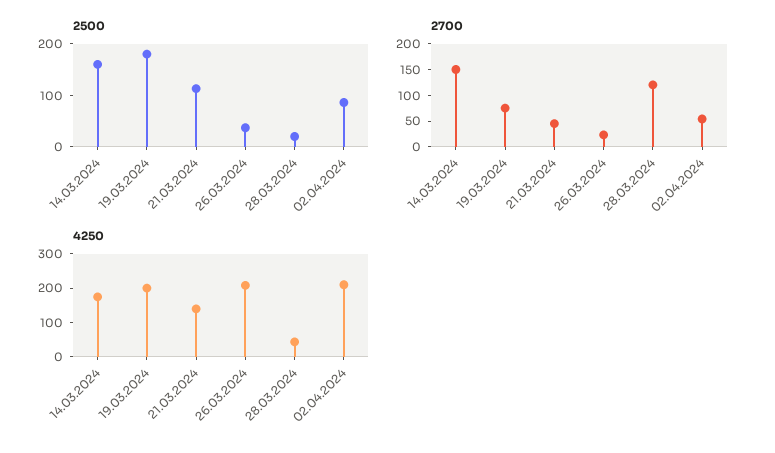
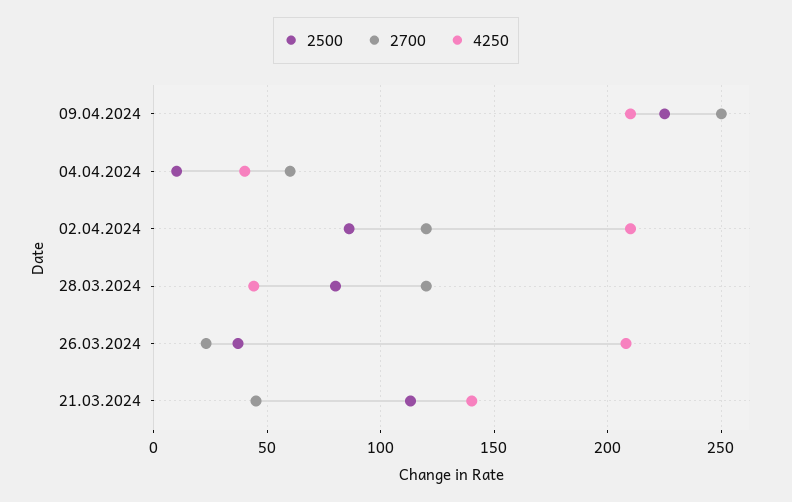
2500, 14.03.2024: 160 -> none
2500, 19.03.2024: 180 -> none
2500, 28.03.2024: 20 -> 80
2700, 14.03.2024: 150 -> none
2700, 19.03.2024: 75 -> none
2700, 02.04.2024: 50 -> 120
4250, 14.03.2024: 175 -> none
4250, 19.03.2024: 200 -> none
2500, 09.04.2024: none -> 225
2700, 09.04.2024: none -> 250
4250, 09.04.2024: none -> 210
2500, 04.04.2024: none -> 10
2700, 04.04.2024: none -> 60
4250, 04.04.2024: none -> 40

